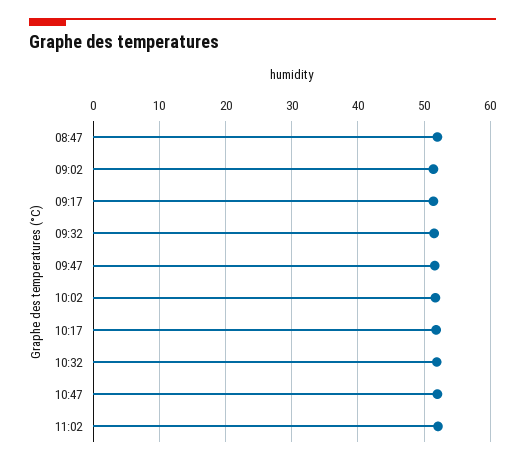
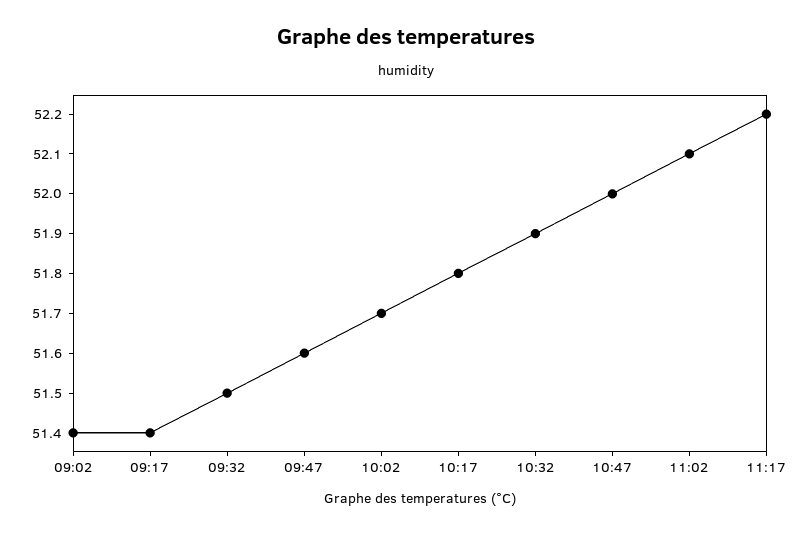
08:47: 52 -> none
11:17: none -> 52.2

